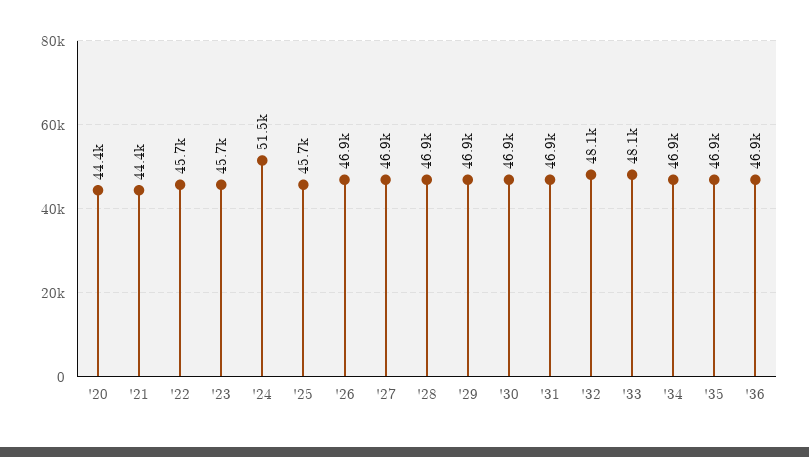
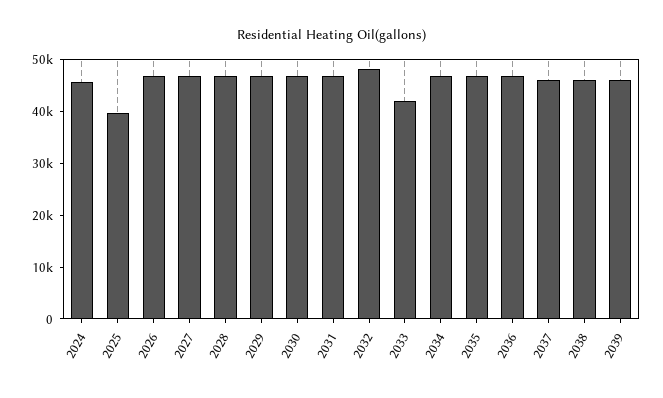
'20: 44400 -> none
'21: 44400 -> none
'22: 45700 -> none
'23: 45700 -> none
'24: 51500 -> 46000
'25: 45700 -> 40000
'33: 48100 -> 42000
2037: none -> 46000
2038: none -> 46000
2039: none -> 46000

